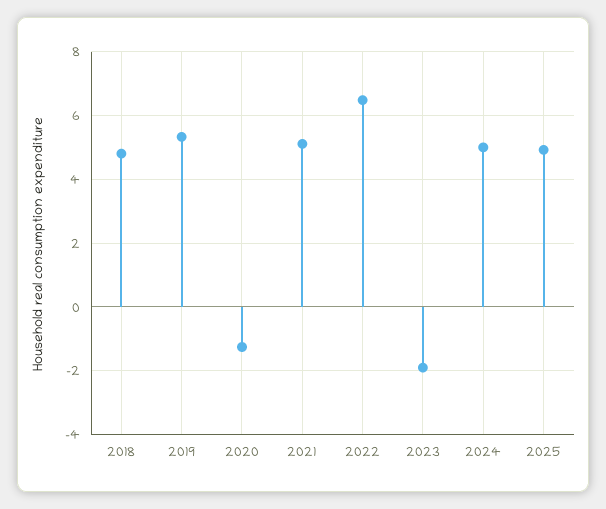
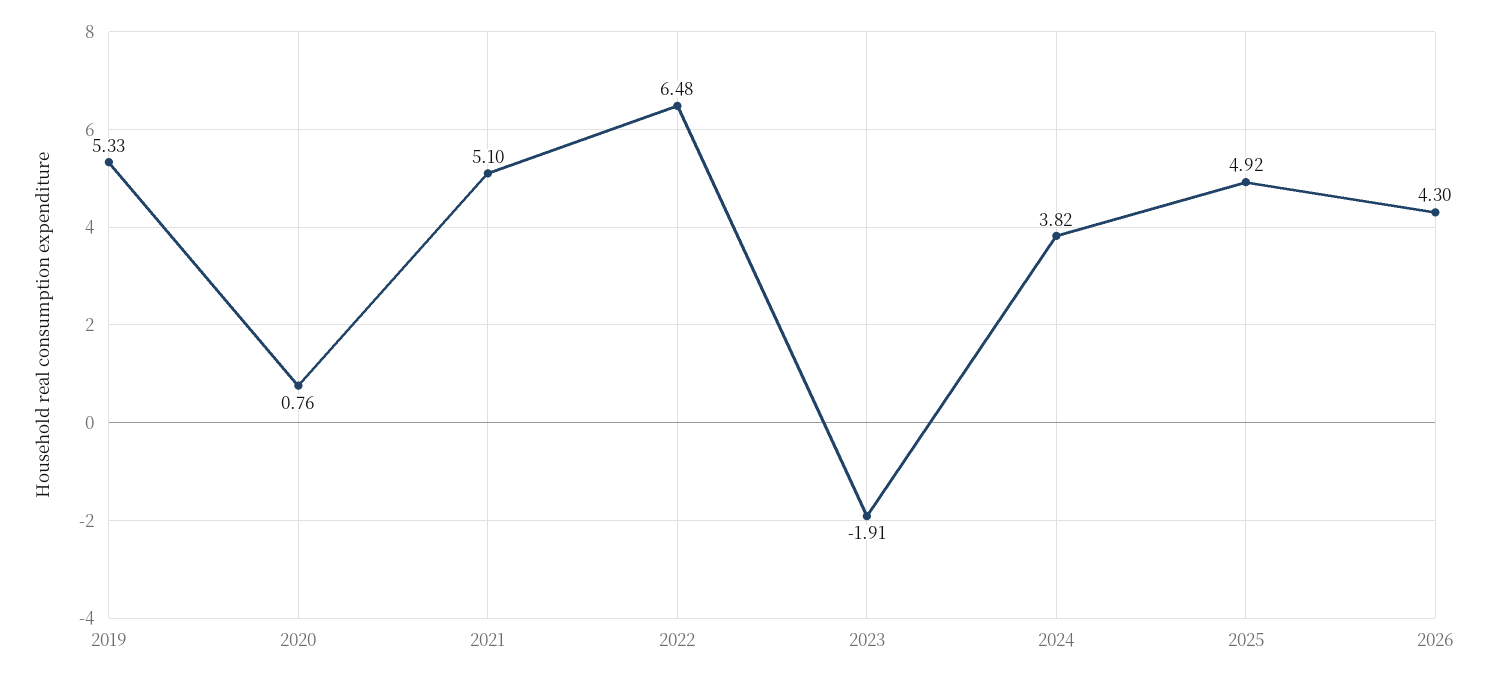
2018: 4.8 -> none
2020: -1.2 -> 0.76
2024: 5 -> 3.82
2026: none -> 4.3

